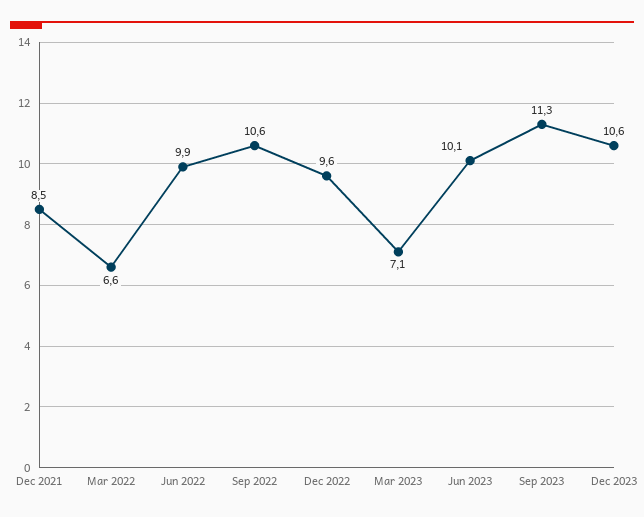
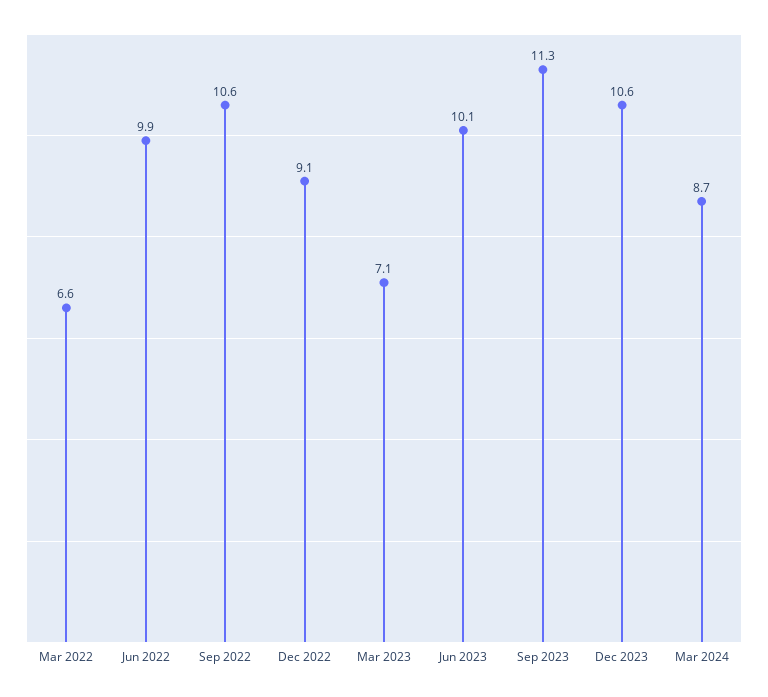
Dec 2021: 8.5 -> none
Dec 2022: 9.6 -> 9.1
Mar 2024: none -> 8.7

